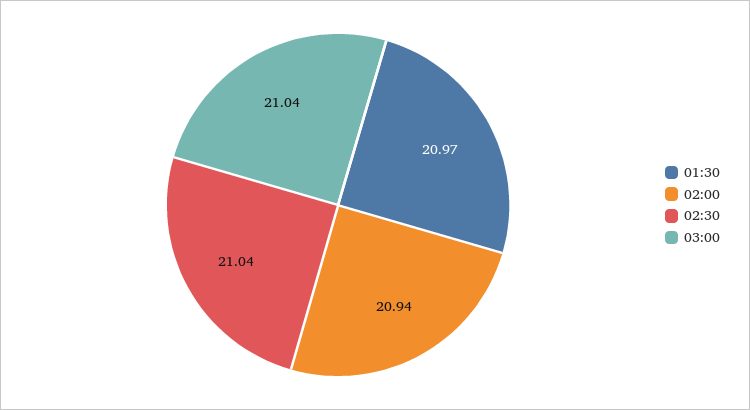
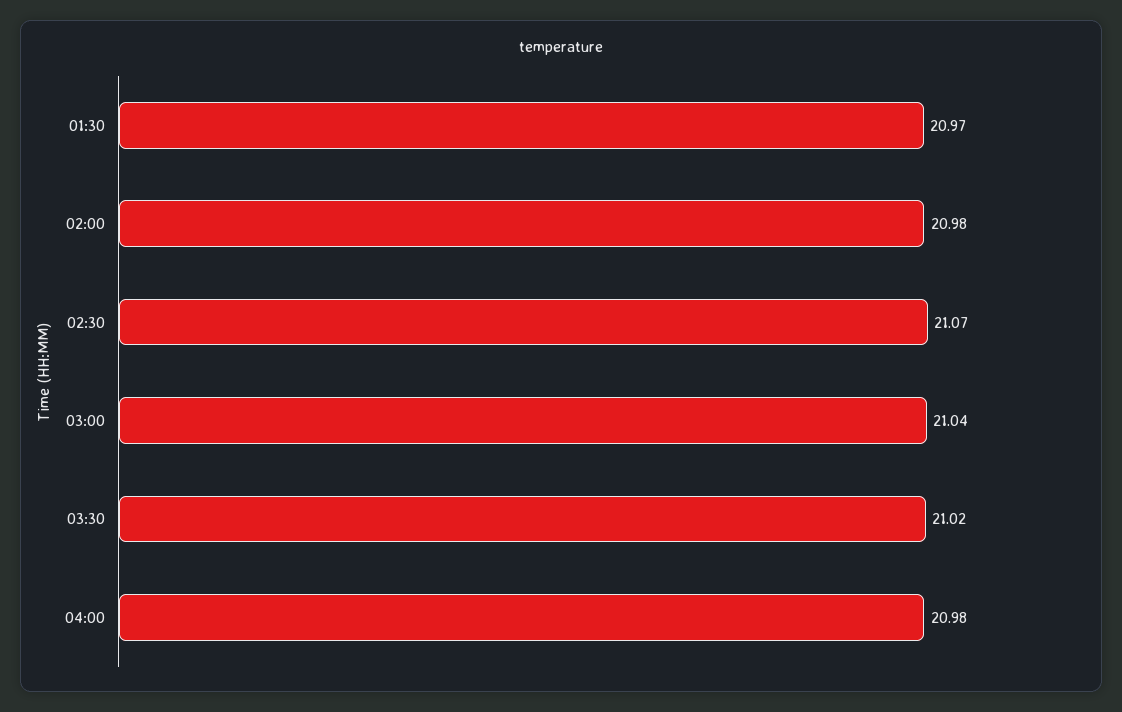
02:00: 20.94 -> 20.98
02:30: 21.04 -> 21.07
03:30: none -> 21.02
04:00: none -> 20.98

